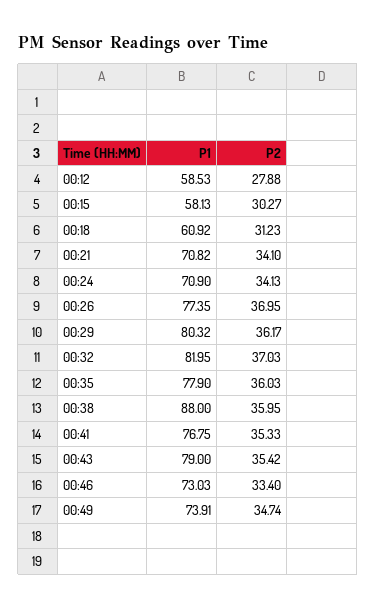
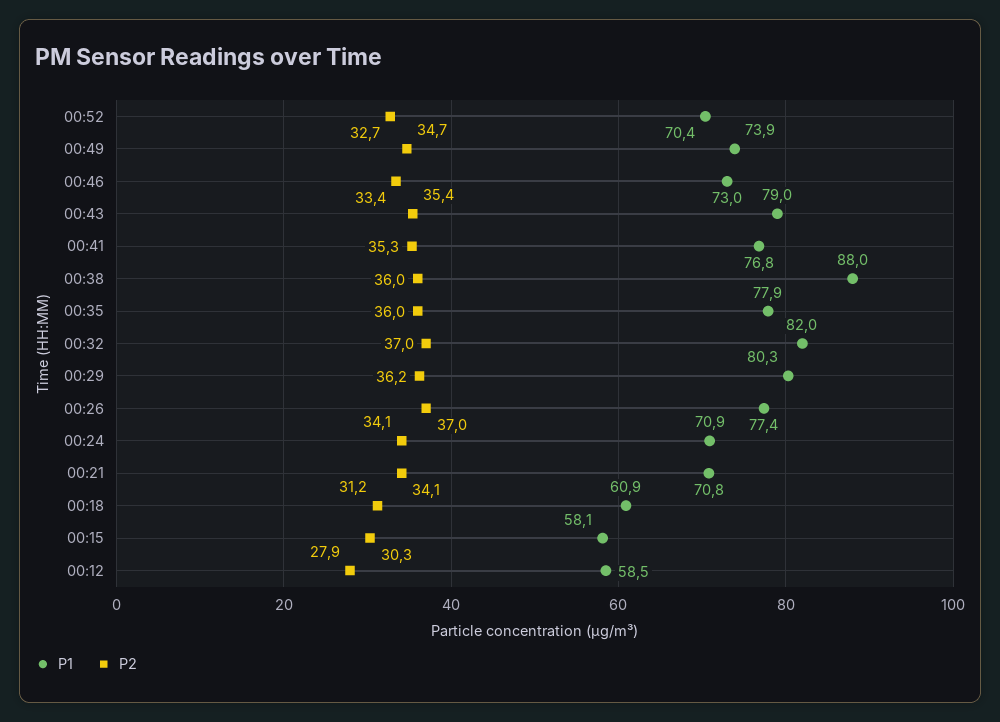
P1, 00:52: none -> 70.4
P2, 00:52: none -> 32.7

